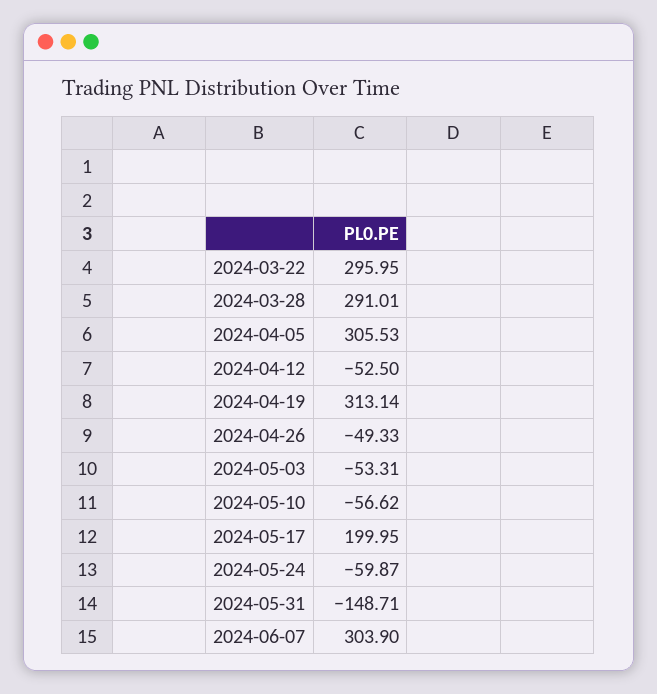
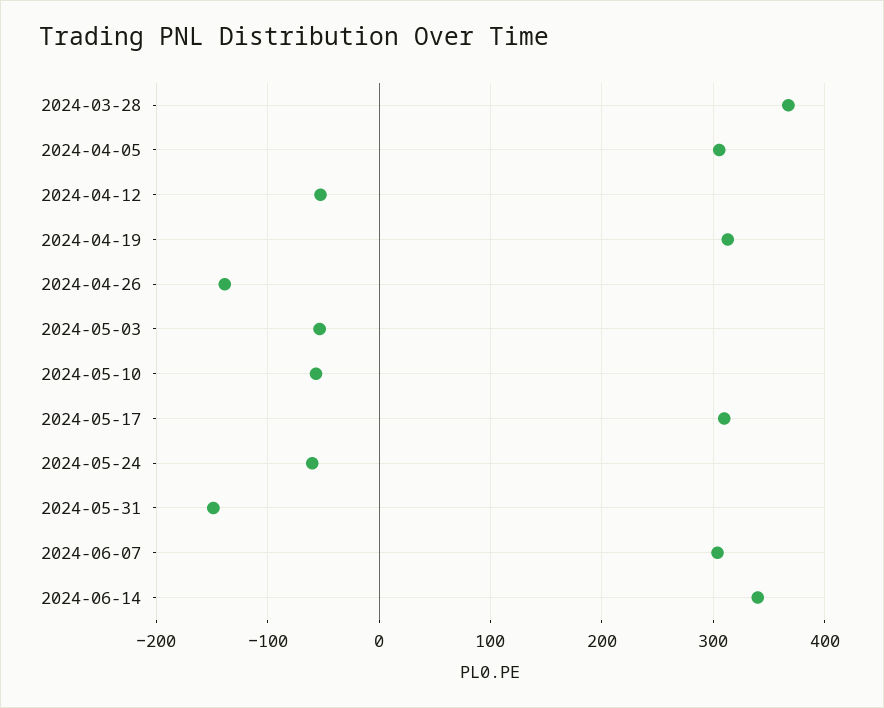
2024-03-22: 295.95 -> none
2024-03-28: 291.01 -> 370
2024-04-26: -49.33 -> -140
2024-05-17: 199.95 -> 310
2024-06-14: none -> 340

